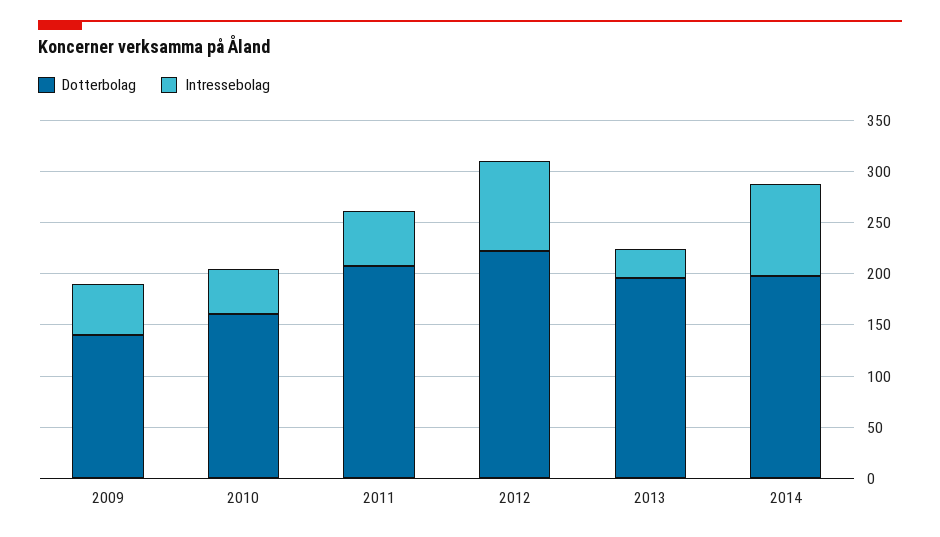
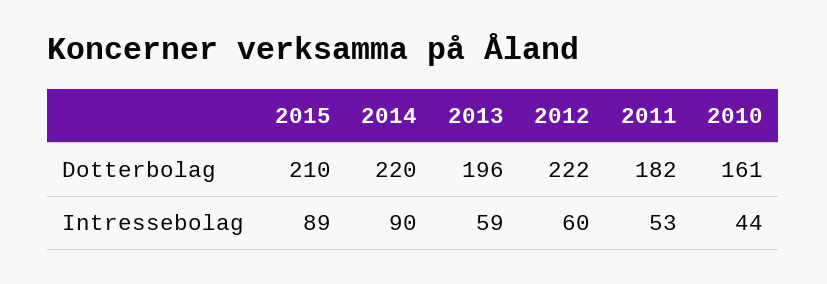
Dotterbolag, 2009: 140 -> none
Intressebolag, 2009: 50 -> none
Dotterbolag, 2011: 210 -> 182
Intressebolag, 2012: 90 -> 60
Intressebolag, 2013: 30 -> 59
Dotterbolag, 2014: 200 -> 220
Dotterbolag, 2015: none -> 210
Intressebolag, 2015: none -> 89

